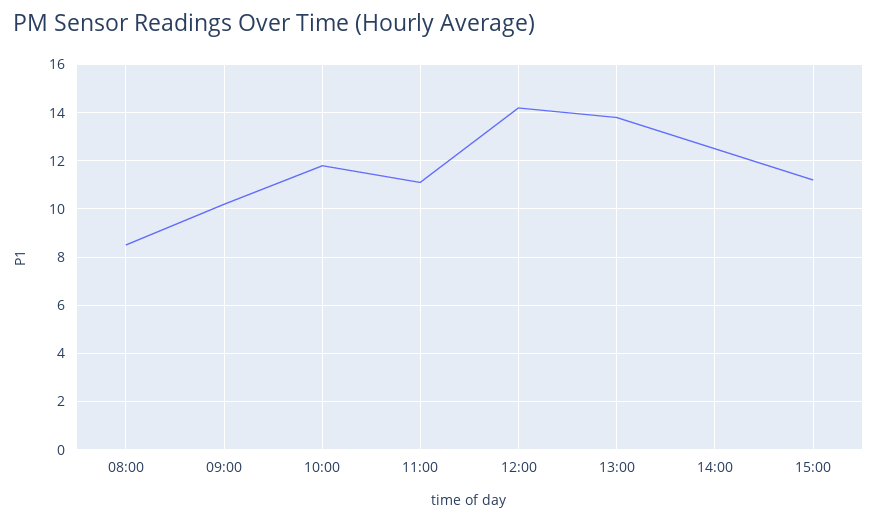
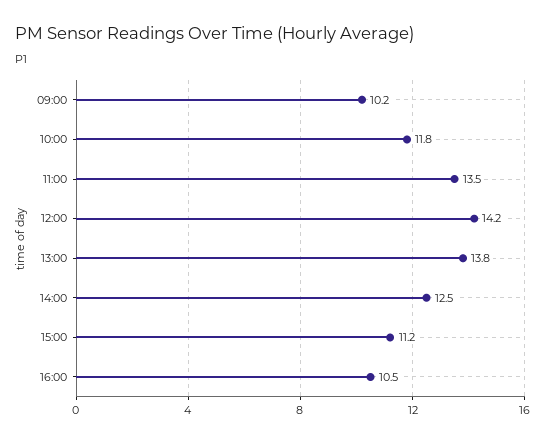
08:00: 8.5 -> none
11:00: 11 -> 13.5
16:00: none -> 10.5

